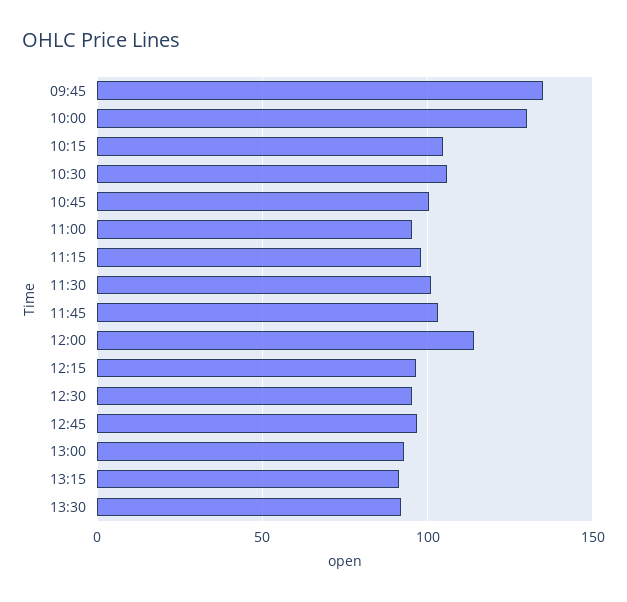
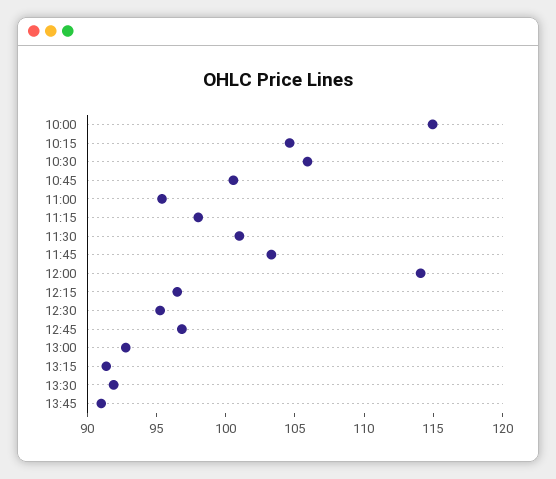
09:45: 135 -> none
10:00: 130 -> 115
13:45: none -> 91

